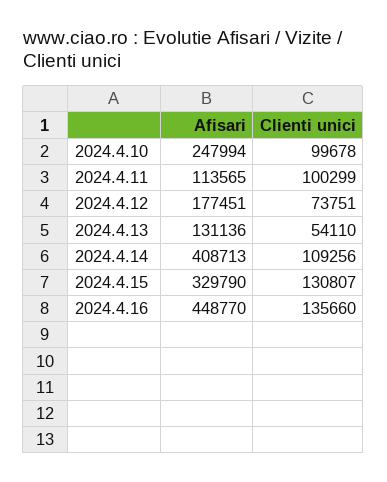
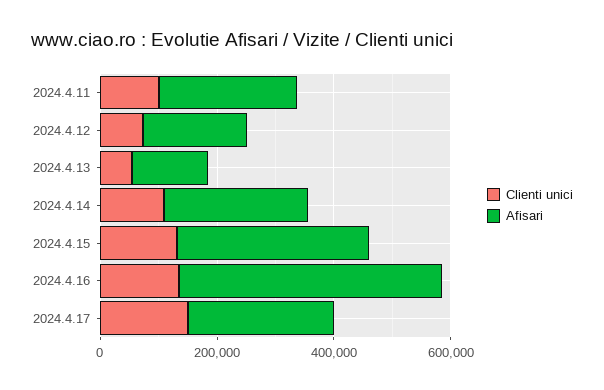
Afisari, 2024.4.10: 247994 -> none
Clienti unici, 2024.4.10: 99678 -> none
Afisari, 2024.4.11: 113565 -> 250000
Afisari, 2024.4.14: 408713 -> 250000
Clienti unici, 2024.4.17: none -> 150000
Afisari, 2024.4.17: none -> 250000

